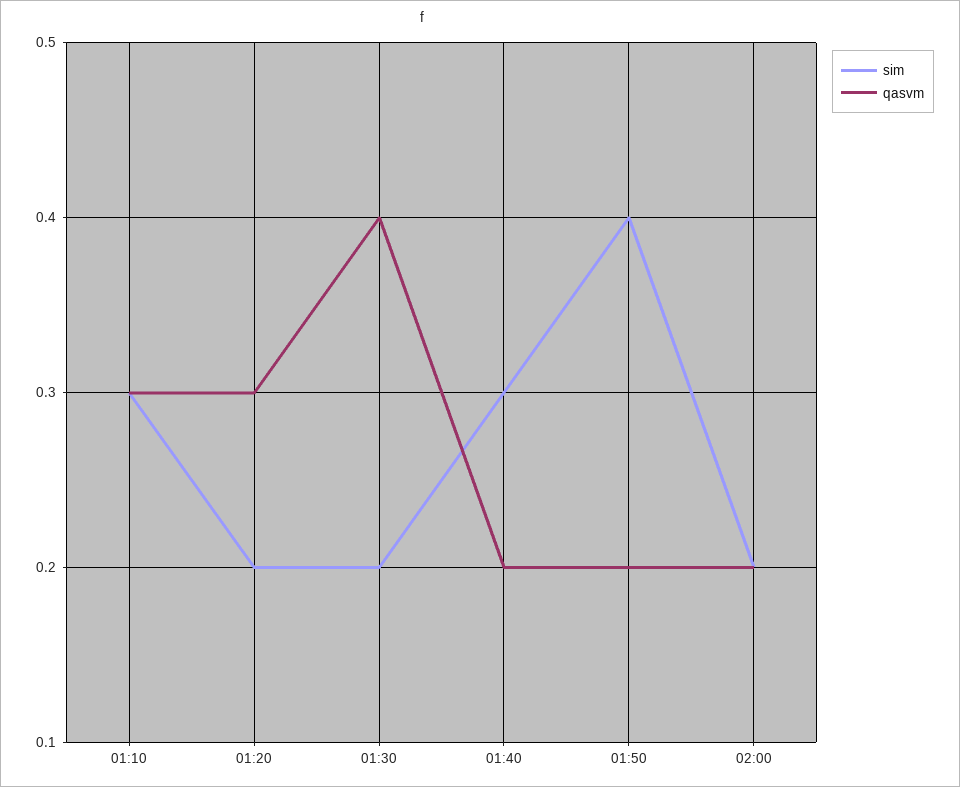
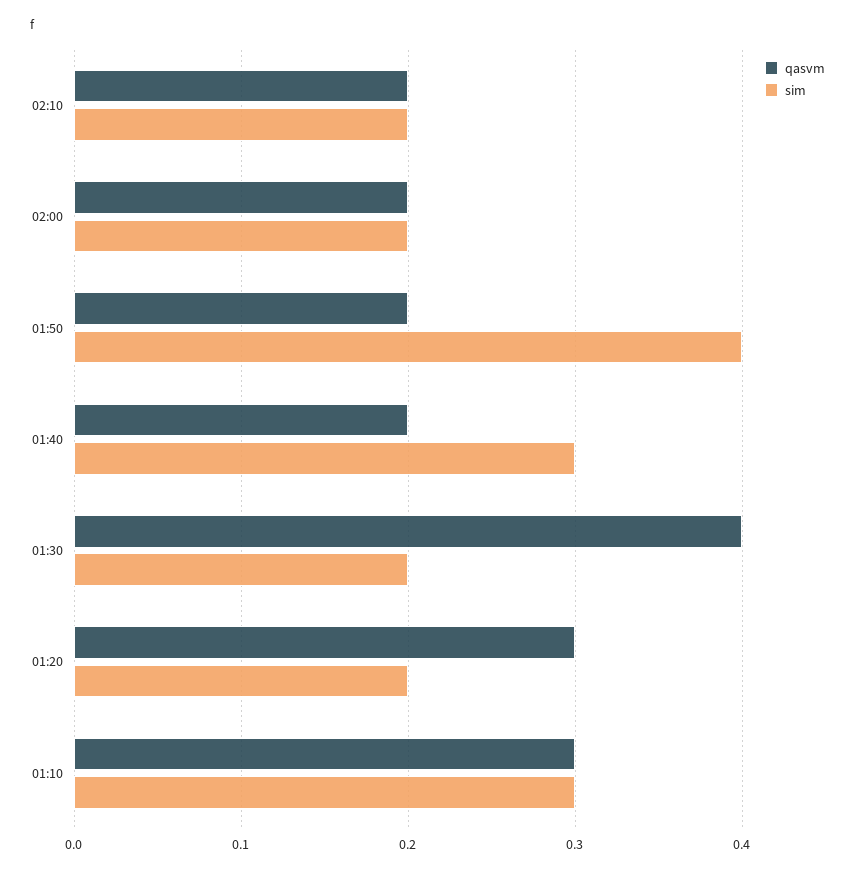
qasvm, 02:10: none -> 0.2
sim, 02:10: none -> 0.2

